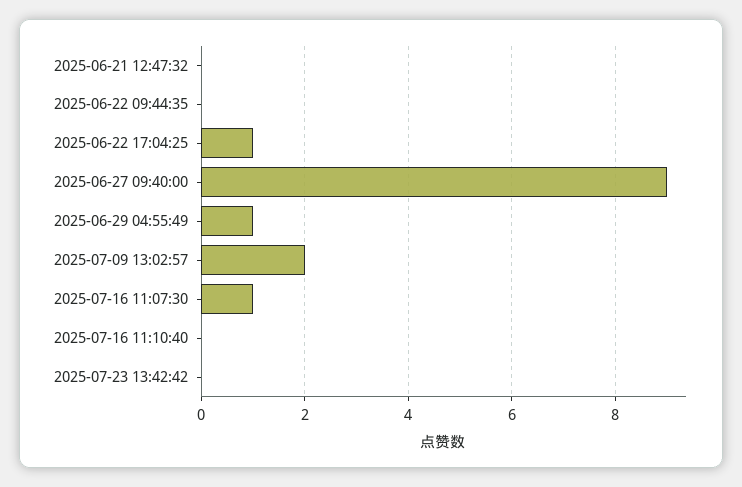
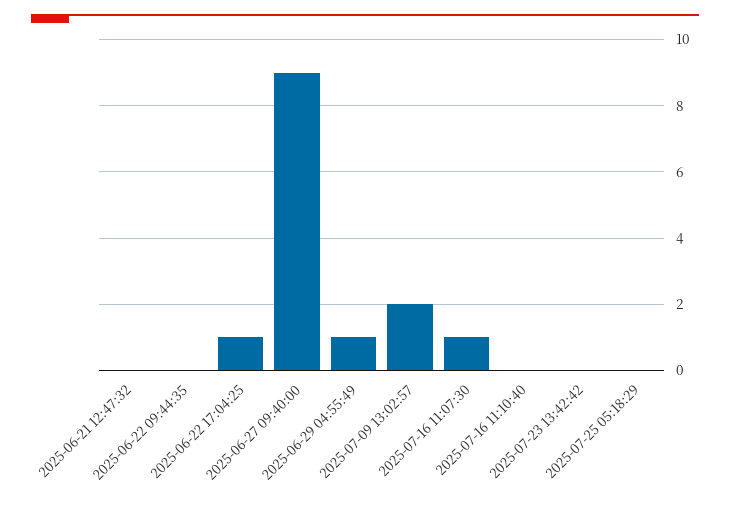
2025-07-25 05:18:29: none -> 0

